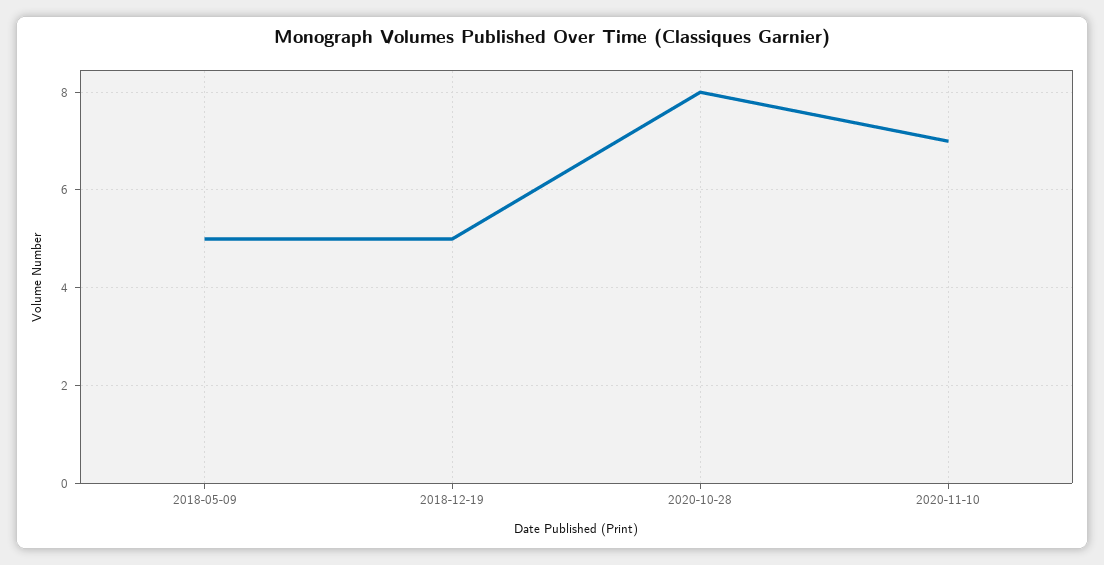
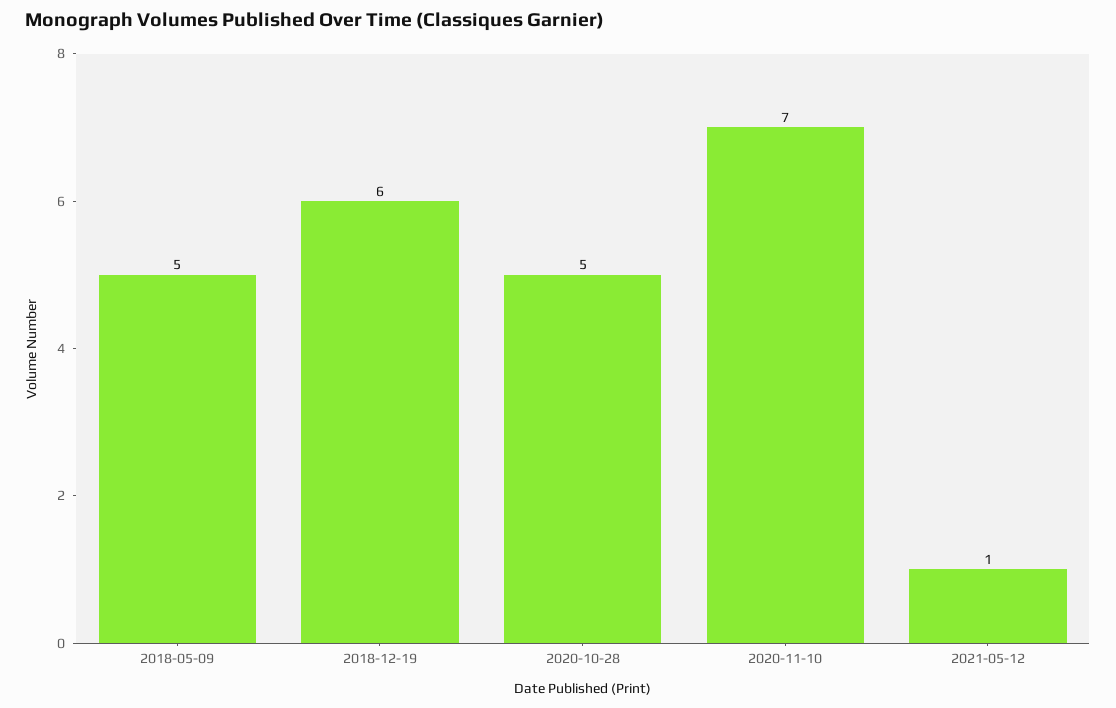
2018-12-19: 5 -> 6
2020-10-28: 8 -> 5
2021-05-12: none -> 1

